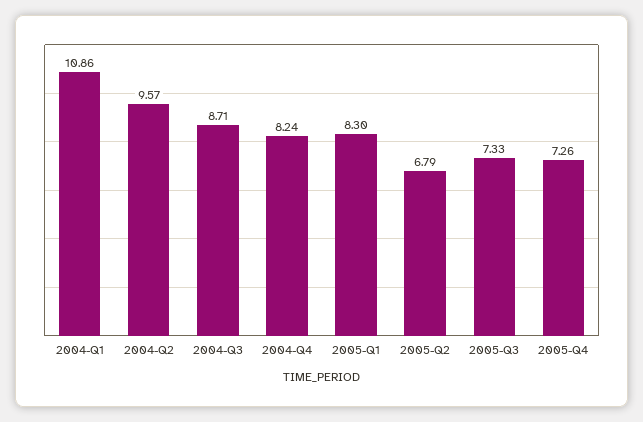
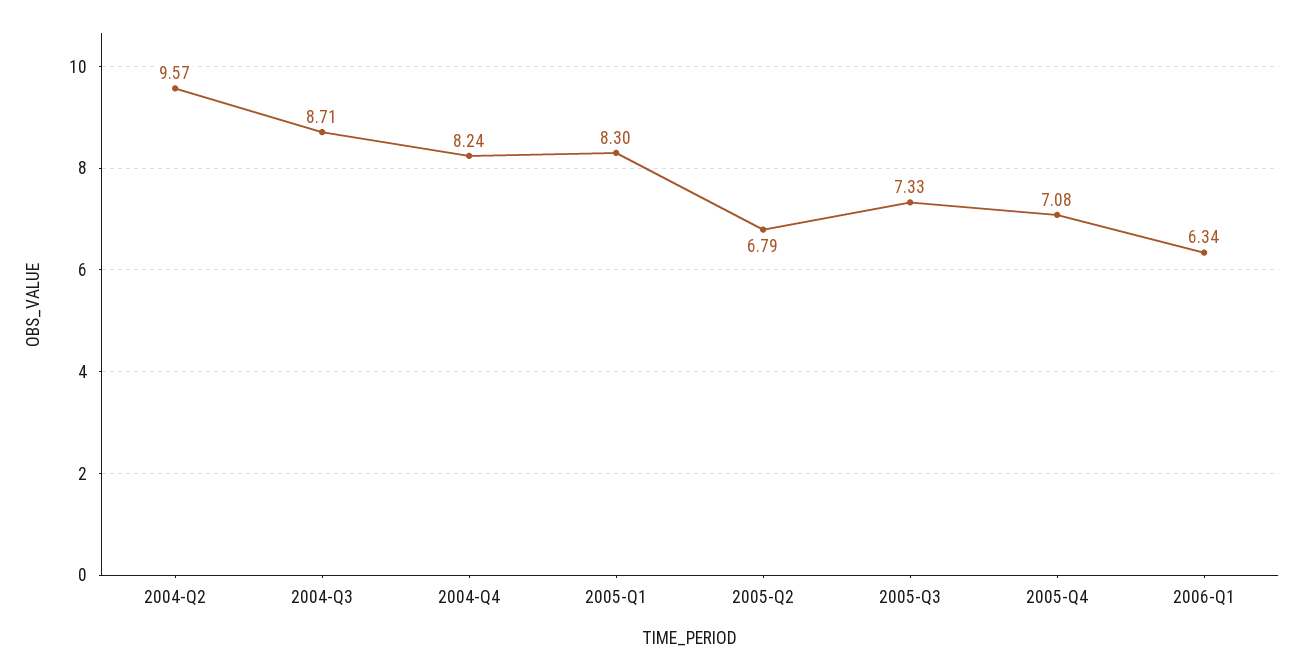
2004-Q1: 10.86 -> none
2005-Q4: 7.26 -> 7.08
2006-Q1: none -> 6.34

